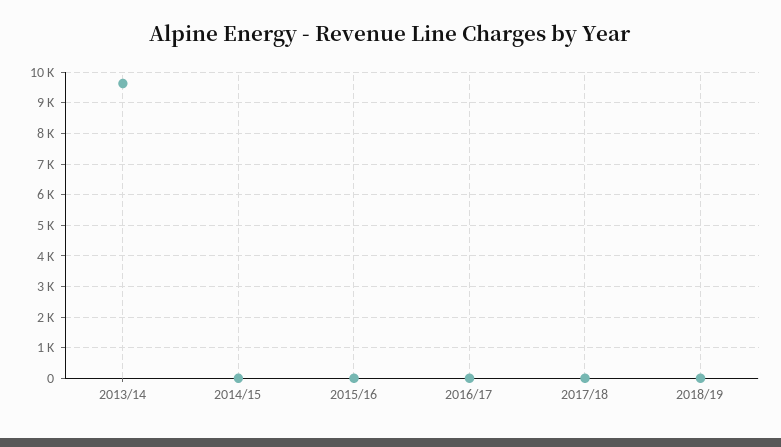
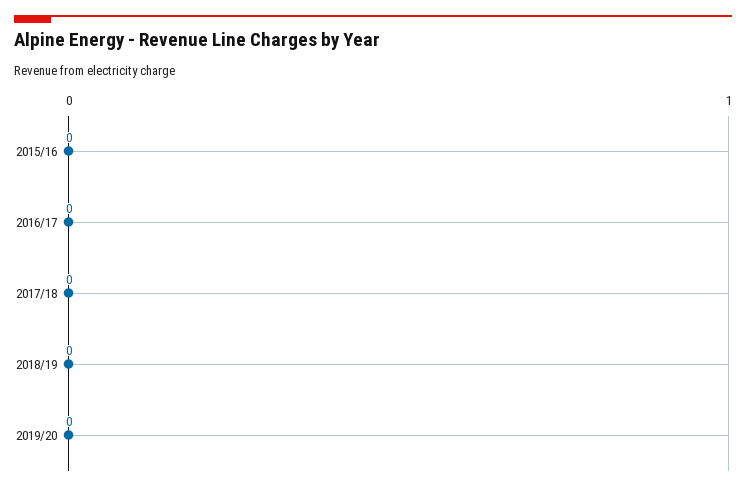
2013/14: 9600 -> none
2014/15: 0 -> none
2019/20: none -> 0

